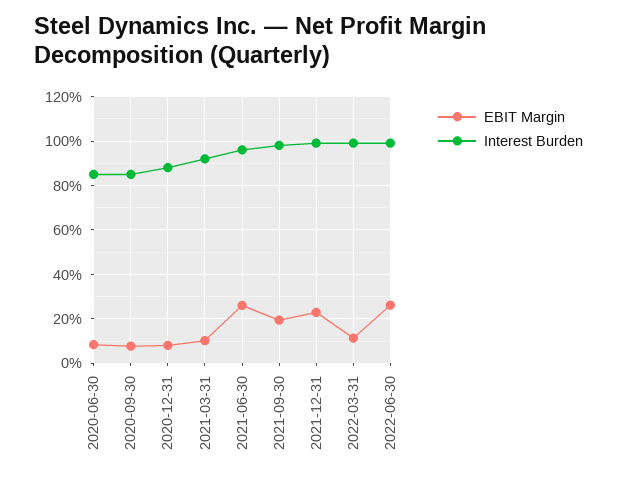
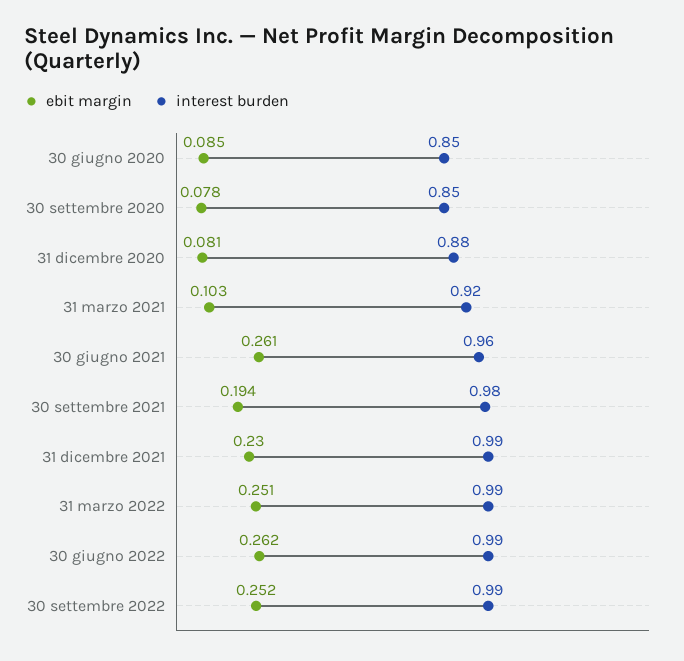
EBIT Margin, 2022-03-31: 0.1 -> 0.251
EBIT Margin, 30 settembre 2022: none -> 0.252
Interest Burden, 30 settembre 2022: none -> 0.99

